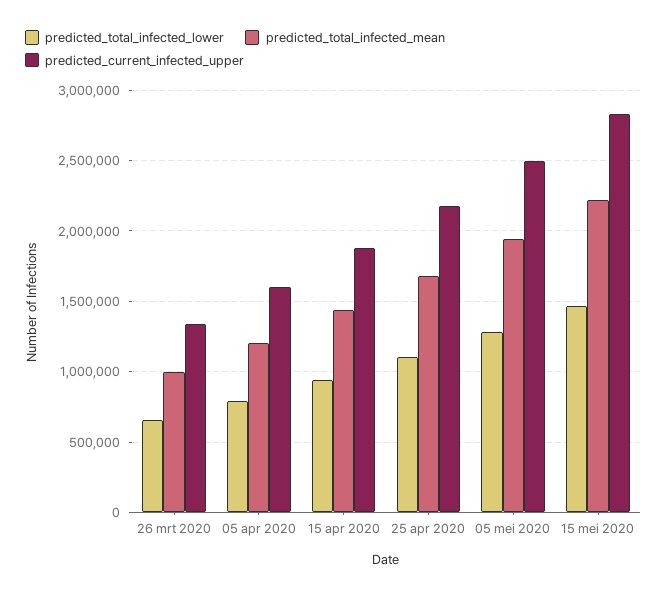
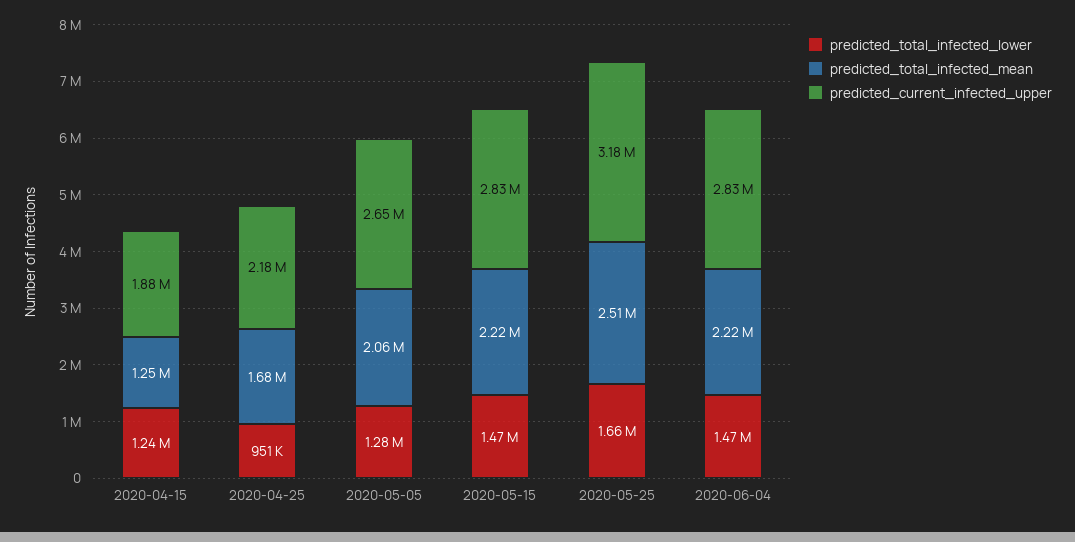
predicted_total_infected_lower, 26 mrt 2020: 650000 -> none
predicted_total_infected_mean, 26 mrt 2020: 1000000 -> none
predicted_current_infected_upper, 26 mrt 2020: 1350000 -> none
predicted_total_infected_lower, 05 apr 2020: 800000 -> none
predicted_total_infected_mean, 05 apr 2020: 1200000 -> none
predicted_current_infected_upper, 05 apr 2020: 1600000 -> none
predicted_total_infected_lower, 15 apr 2020: 950000 -> 1240000
predicted_total_infected_mean, 15 apr 2020: 1450000 -> 1250000
predicted_total_infected_lower, 25 apr 2020: 1100000 -> 951000
predicted_total_infected_mean, 05 mei 2020: 1950000 -> 2060000
predicted_current_infected_upper, 05 mei 2020: 2500000 -> 2650000
predicted_total_infected_lower, 2020-05-25: none -> 1660000
predicted_total_infected_mean, 2020-05-25: none -> 2510000
predicted_current_infected_upper, 2020-05-25: none -> 3180000
predicted_total_infected_lower, 2020-06-04: none -> 1470000
predicted_total_infected_mean, 2020-06-04: none -> 2220000
predicted_current_infected_upper, 2020-06-04: none -> 2830000

